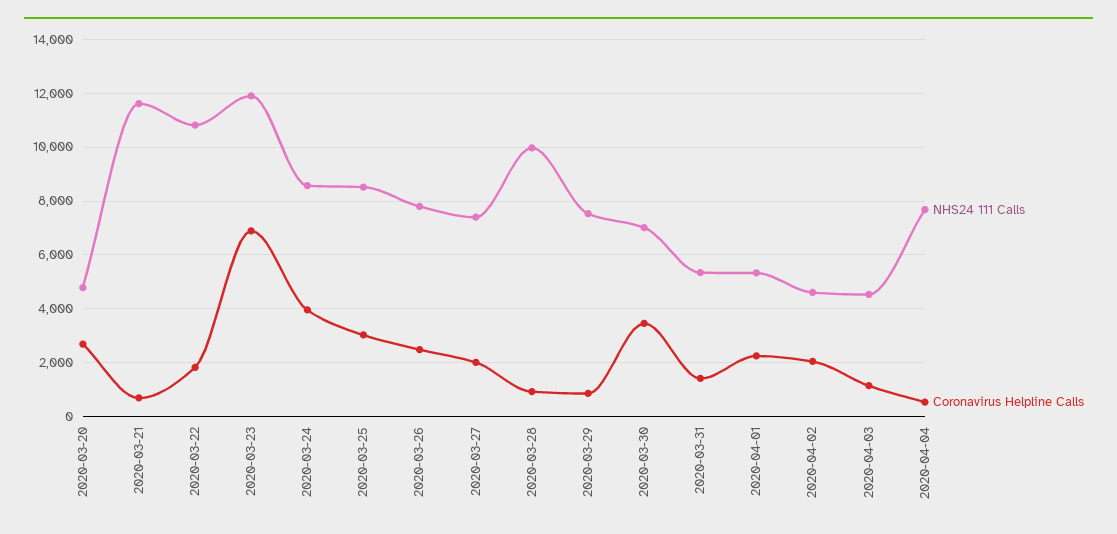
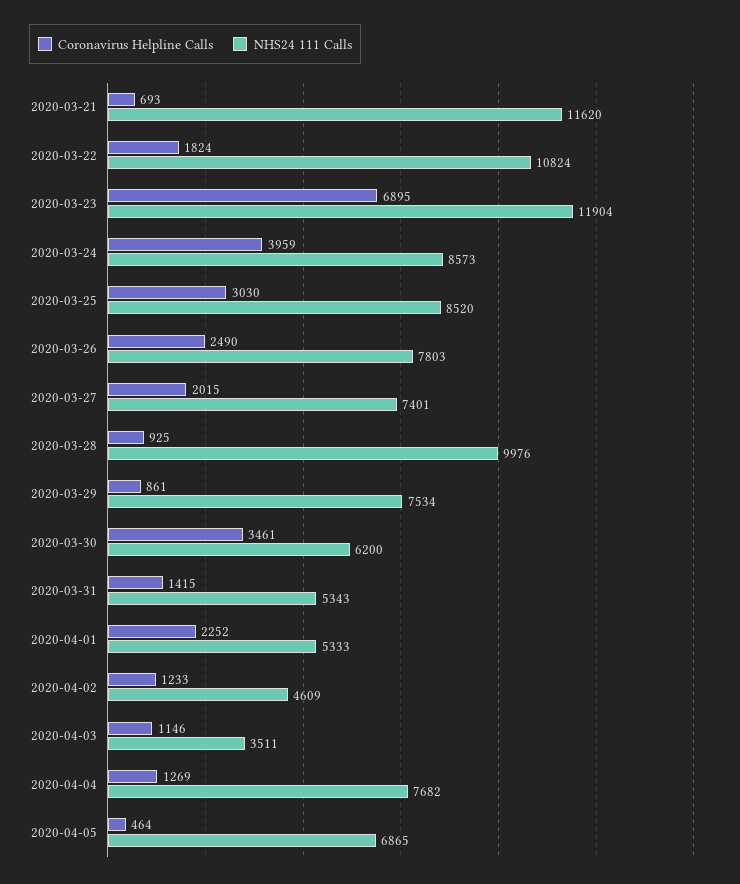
NHS24 111 Calls, 2020-03-20: 4750 -> none
Coronavirus Helpline Calls, 2020-03-20: 2750 -> none
NHS24 111 Calls, 2020-03-30: 7000 -> 6200
Coronavirus Helpline Calls, 2020-04-02: 2000 -> 1233
NHS24 111 Calls, 2020-04-03: 4500 -> 3511
Coronavirus Helpline Calls, 2020-04-04: 500 -> 1269
Coronavirus Helpline Calls, 2020-04-05: none -> 464
NHS24 111 Calls, 2020-04-05: none -> 6865

